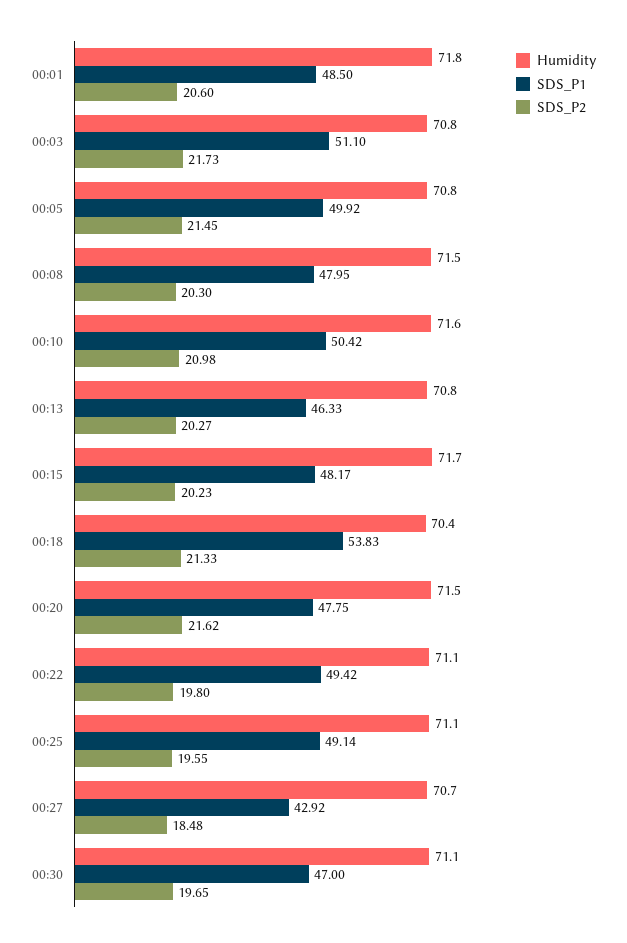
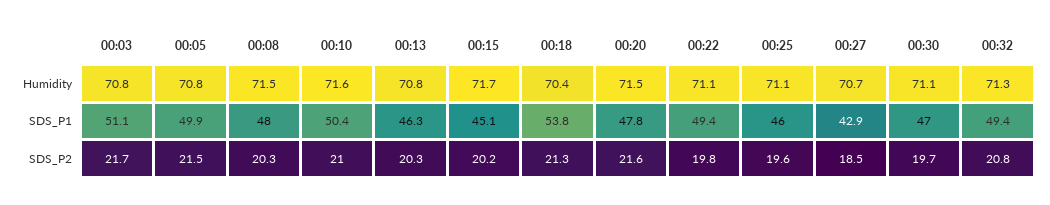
Humidity, 00:01: 71.8 -> none
SDS_P1, 00:01: 48.5 -> none
SDS_P2, 00:01: 20.6 -> none
SDS_P1, 00:15: 48.17 -> 45.1
SDS_P1, 00:25: 49.14 -> 46
Humidity, 00:32: none -> 71.3
SDS_P1, 00:32: none -> 49.4
SDS_P2, 00:32: none -> 20.8

